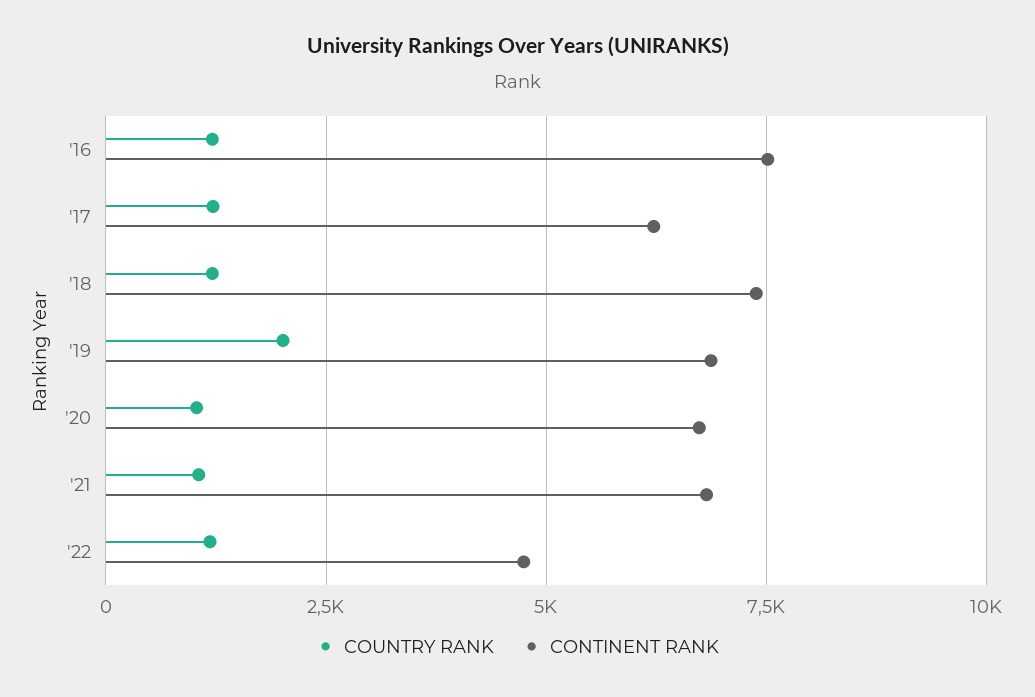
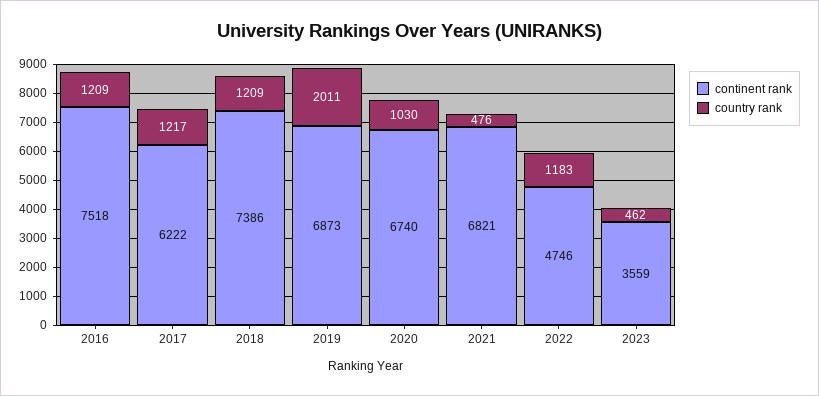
COUNTRY RANK, '21: 1000 -> 476
CONTINENT RANK, 2023: none -> 3559
COUNTRY RANK, 2023: none -> 462

